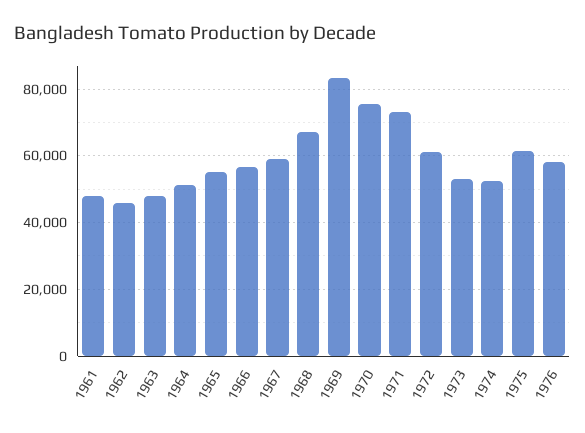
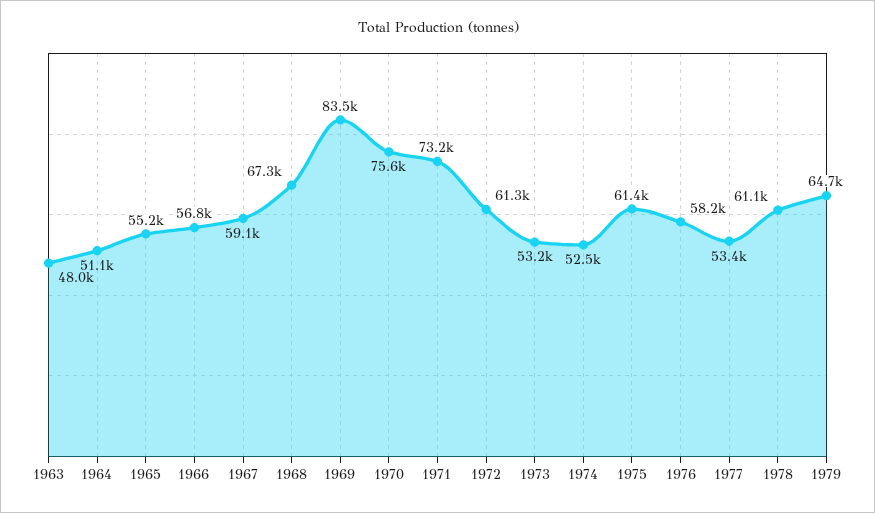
1961: 48000 -> none
1962: 46000 -> none
1977: none -> 53400
1978: none -> 61100
1979: none -> 64700

